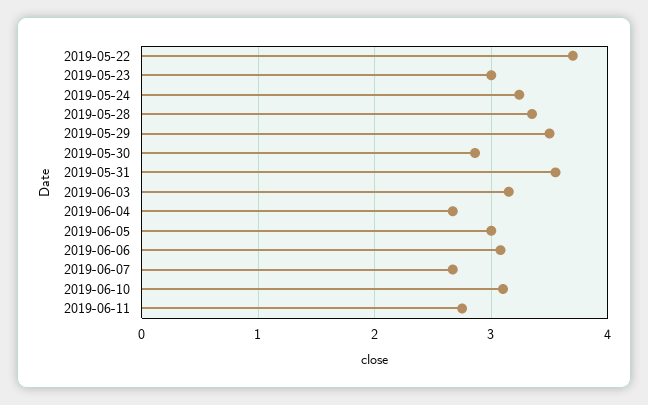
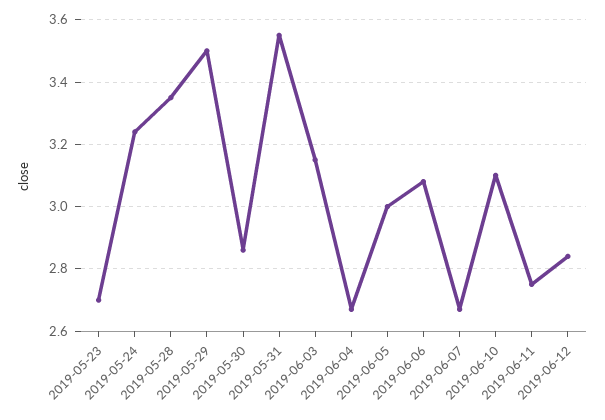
2019-05-22: 3.7 -> none
2019-05-23: 3 -> 2.7
2019-06-12: none -> 2.85

